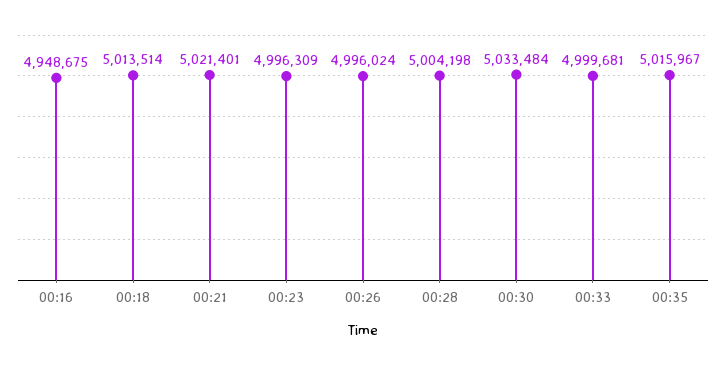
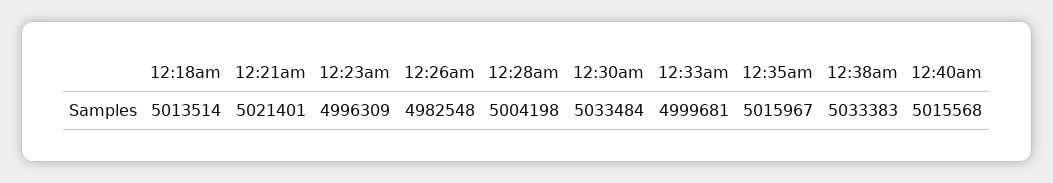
00:16: 4948675 -> none
00:26: 4996024 -> 4982548
12:38am: none -> 5033383
12:40am: none -> 5015568

